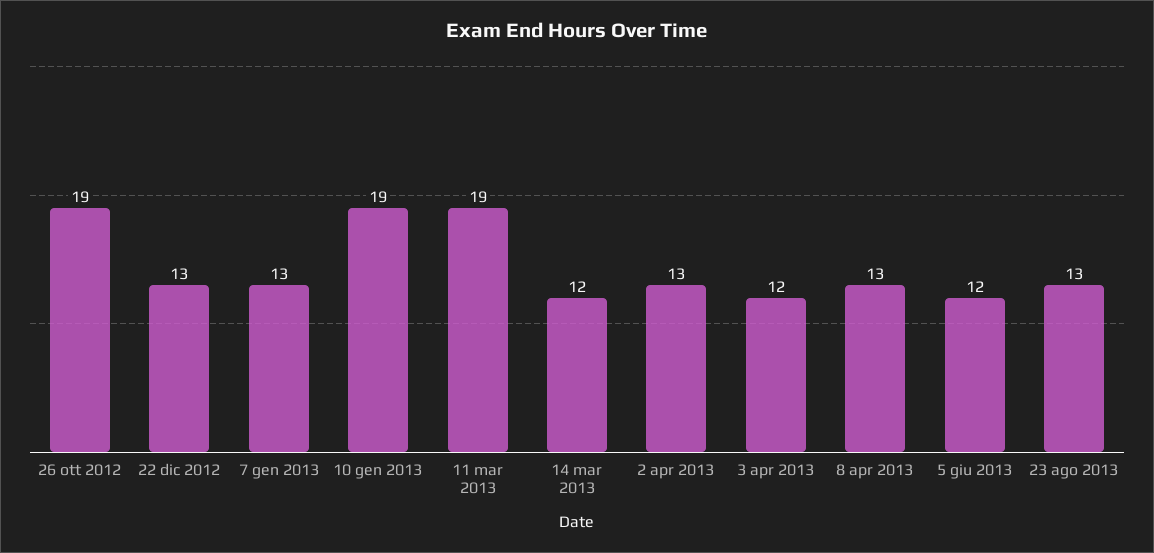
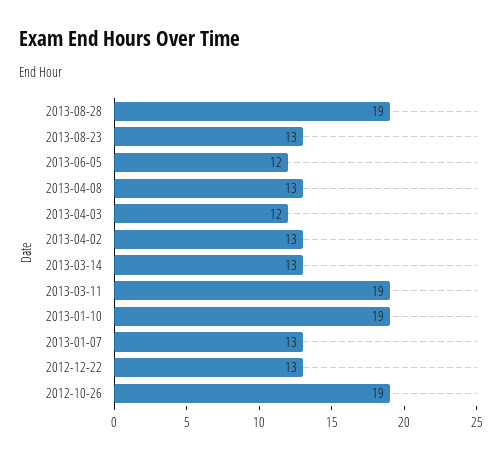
14 mar 2013: 12 -> 13
2013-08-28: none -> 19

